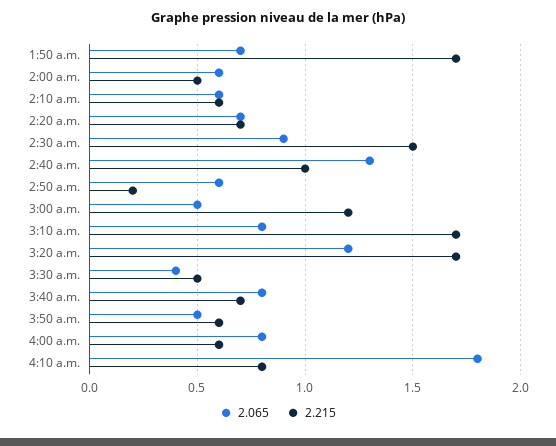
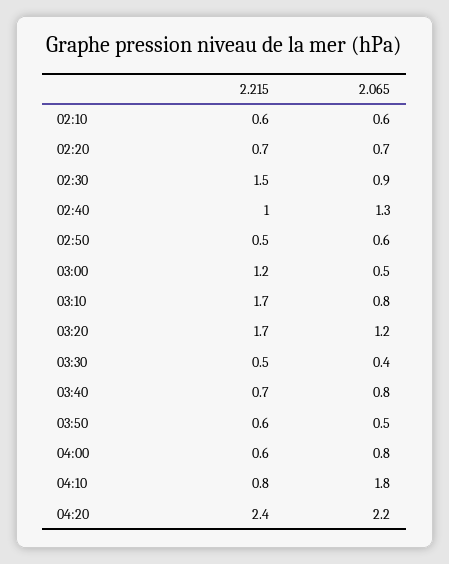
2.065, 1:50 a.m.: 0.7 -> none
2.215, 1:50 a.m.: 1.7 -> none
2.065, 2:00 a.m.: 0.6 -> none
2.215, 2:00 a.m.: 0.5 -> none
2.215, 2:50 a.m.: 0.2 -> 0.5
2.215, 04:20: none -> 2.4
2.065, 04:20: none -> 2.2

